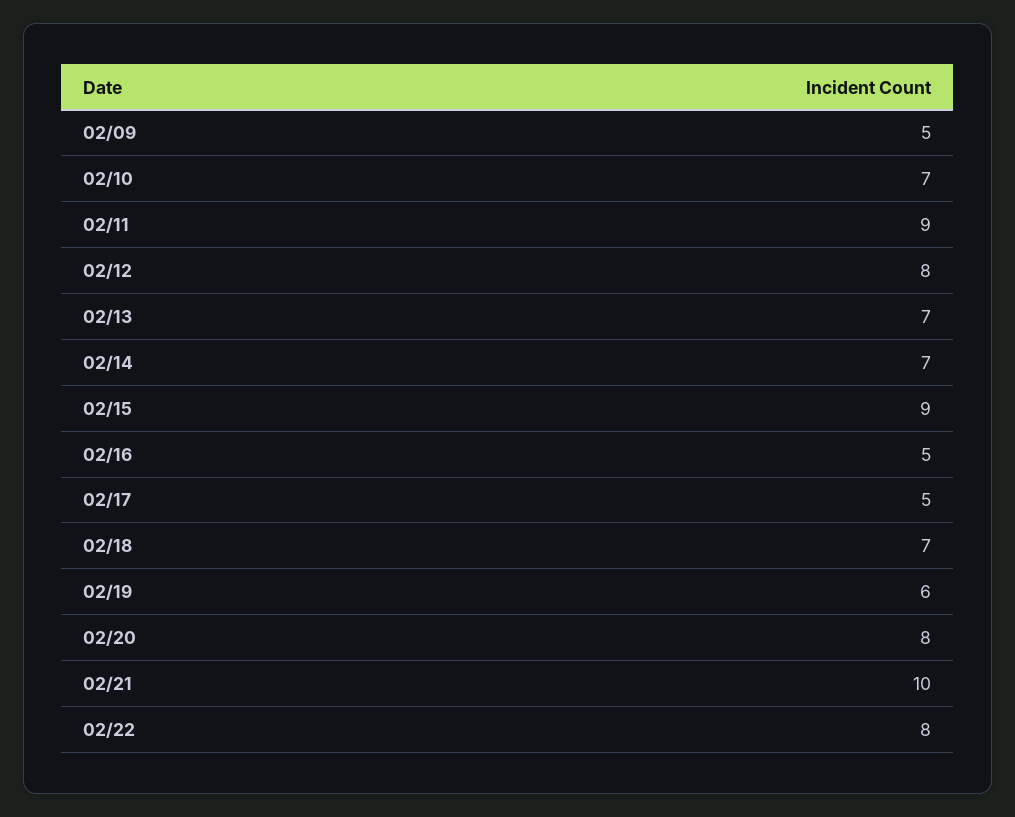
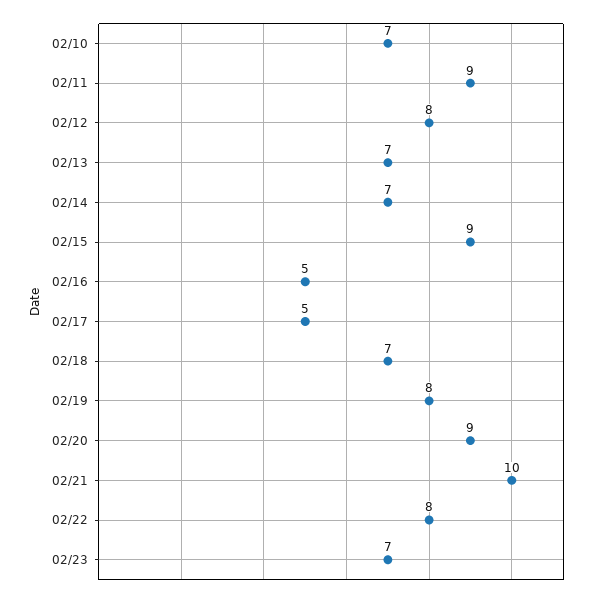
02/09: 5 -> none
02/19: 6 -> 8
02/20: 8 -> 9
02/23: none -> 7

